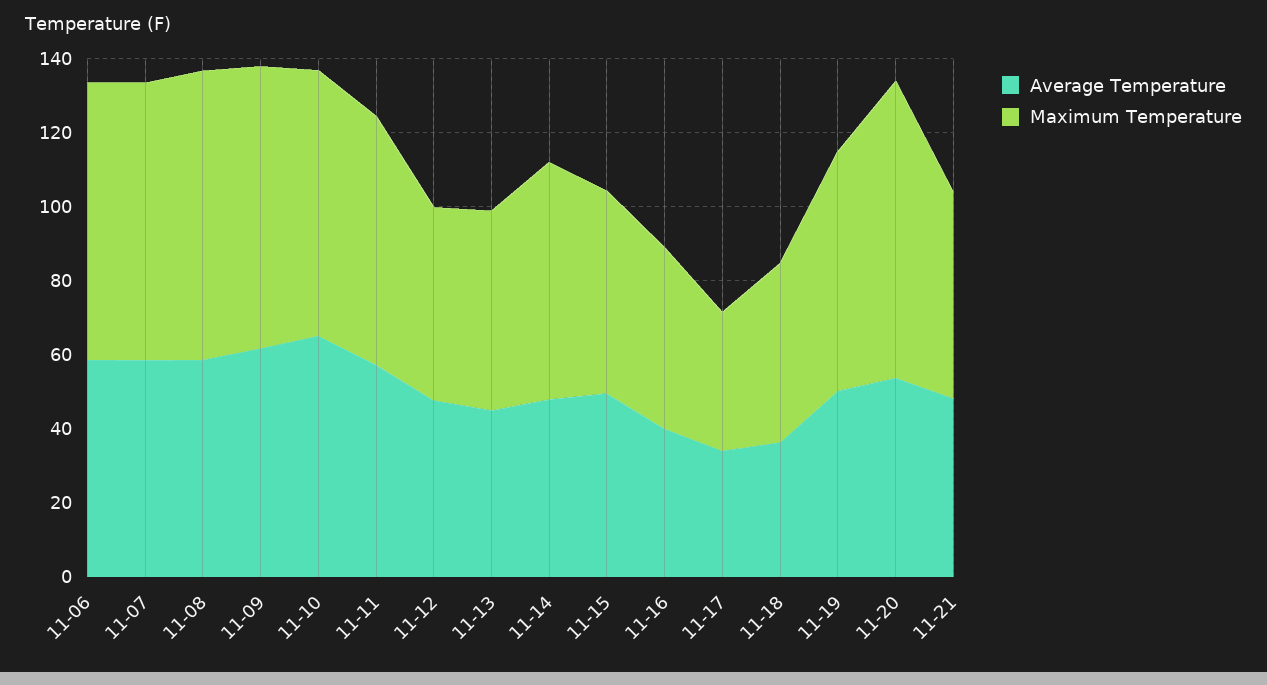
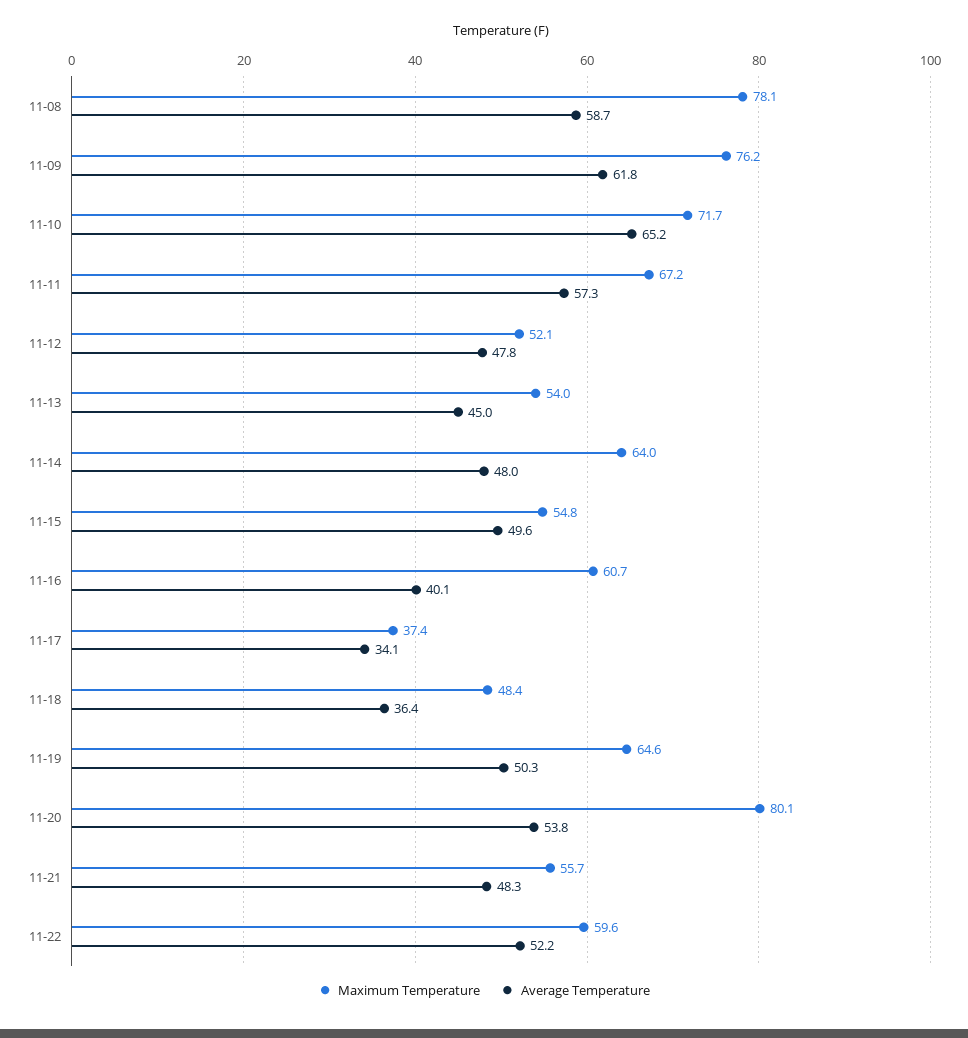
Average Temperature, 11-06: 60 -> none
Maximum Temperature, 11-06: 75 -> none
Average Temperature, 11-07: 60 -> none
Maximum Temperature, 11-07: 75 -> none
Maximum Temperature, 11-16: 50 -> 60.7
Maximum Temperature, 11-22: none -> 59.6
Average Temperature, 11-22: none -> 52.2

